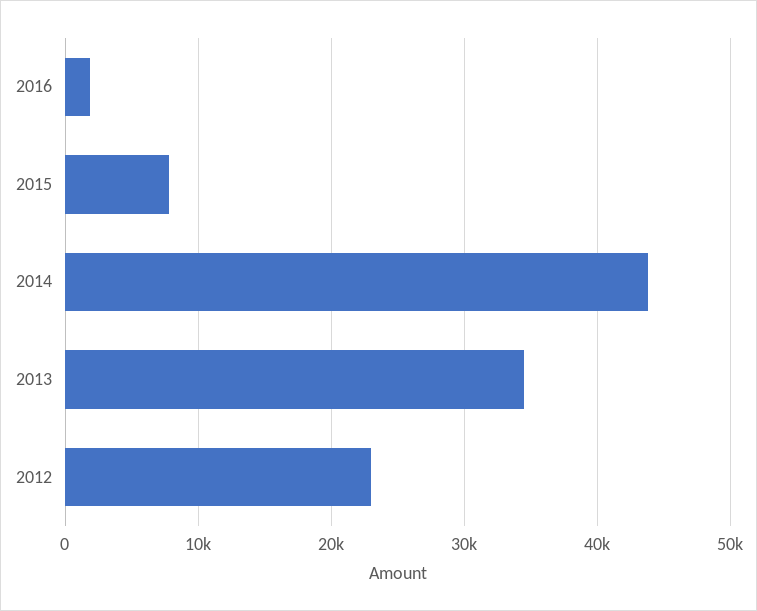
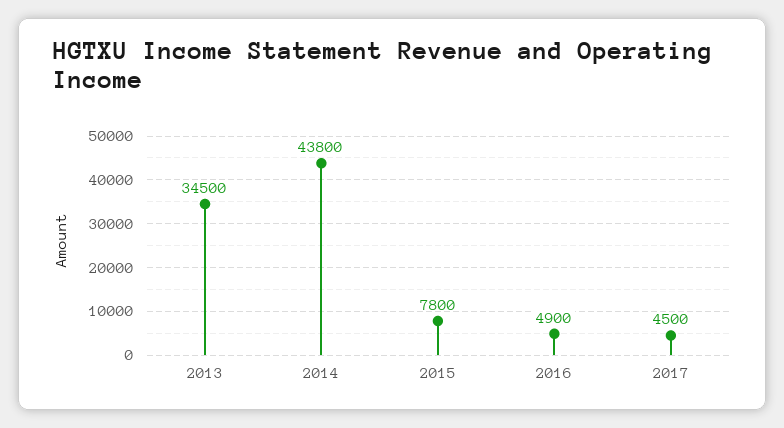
2016: 2000 -> 4900
2012: 23000 -> none
2017: none -> 4500

